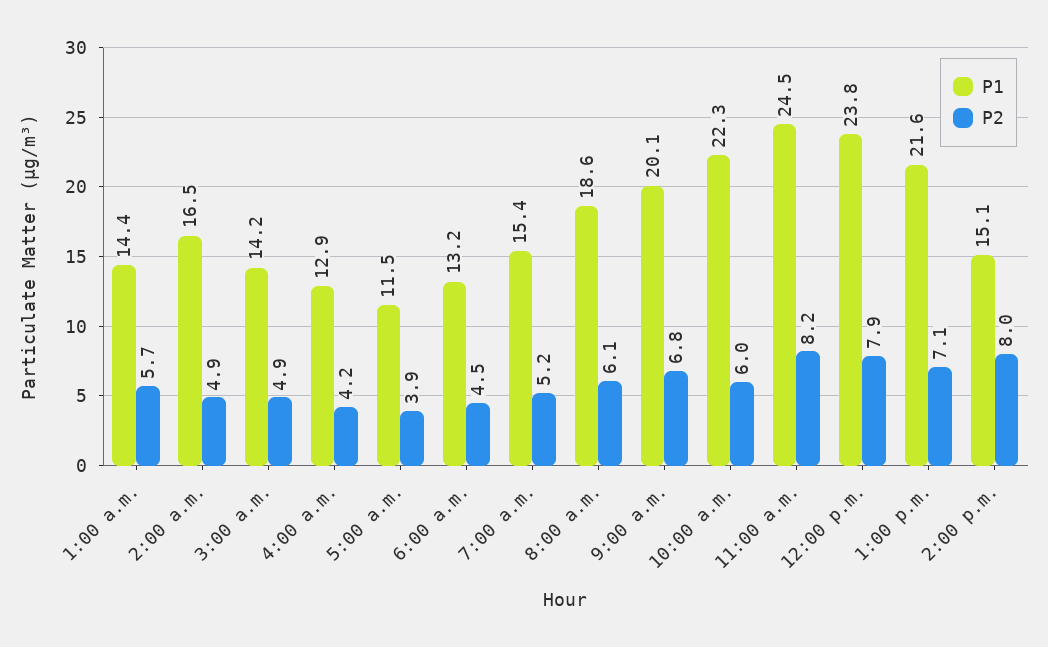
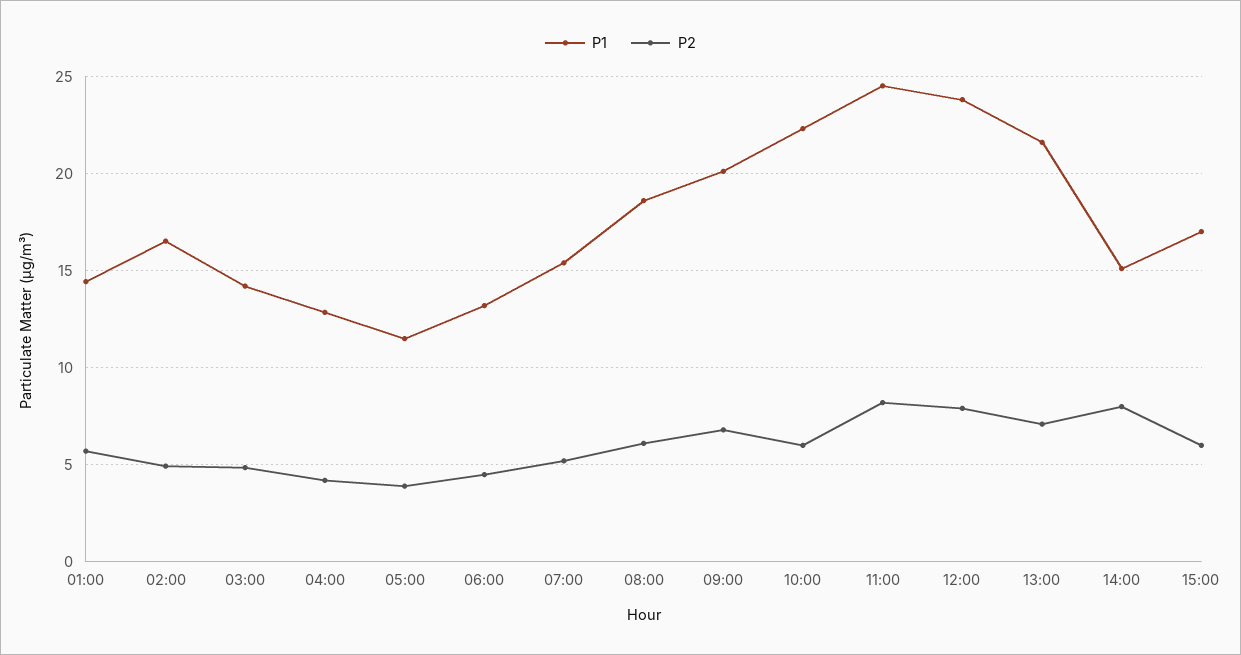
P1, 15:00: none -> 17
P2, 15:00: none -> 6

